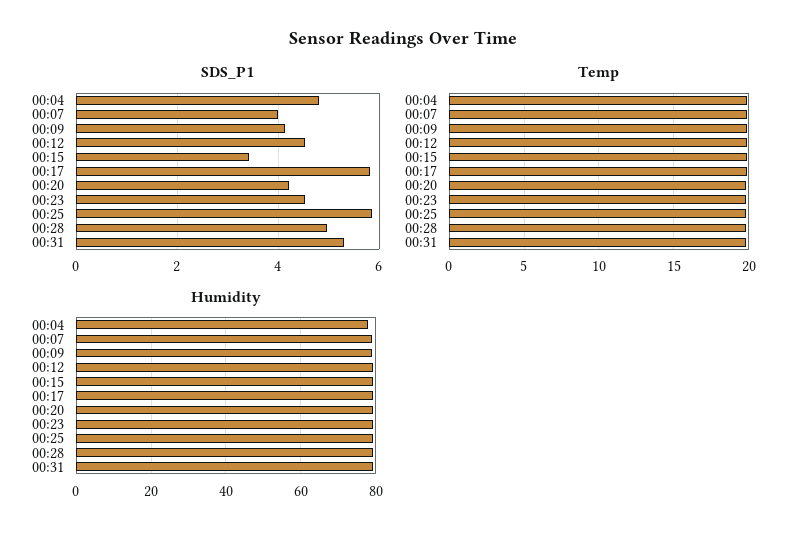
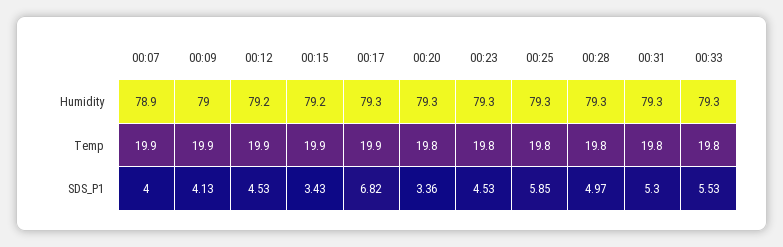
SDS_P1, 00:04: 4.8 -> none
SDS_P1, 00:17: 5.8 -> 6.82
SDS_P1, 00:20: 4.2 -> 3.36
Temp, 00:04: 20 -> none
Humidity, 00:04: 78 -> none
Humidity, 00:33: none -> 79.3
Temp, 00:33: none -> 19.8
SDS_P1, 00:33: none -> 5.53

